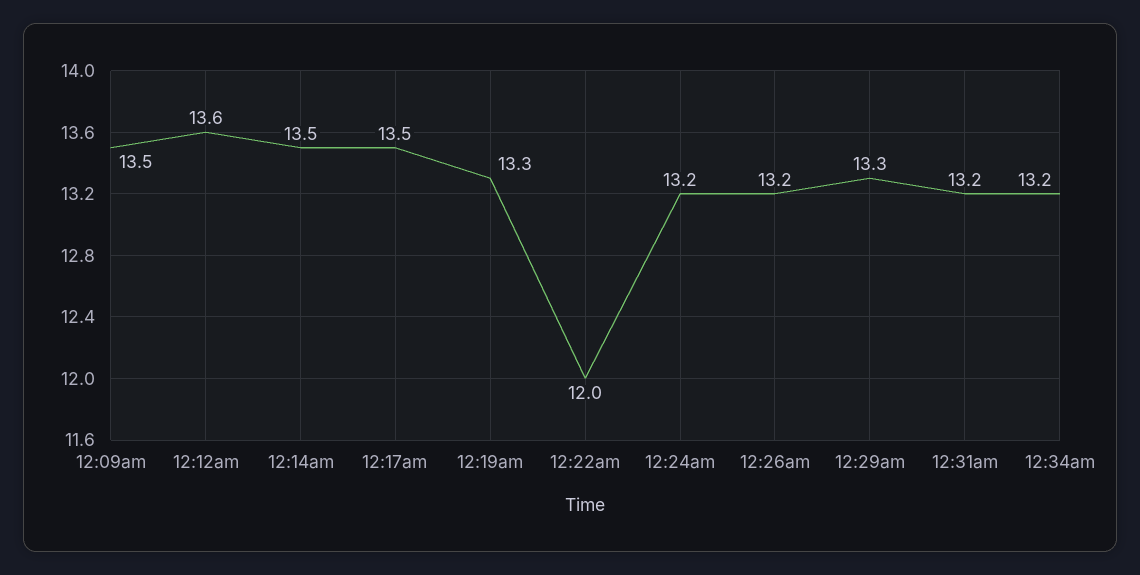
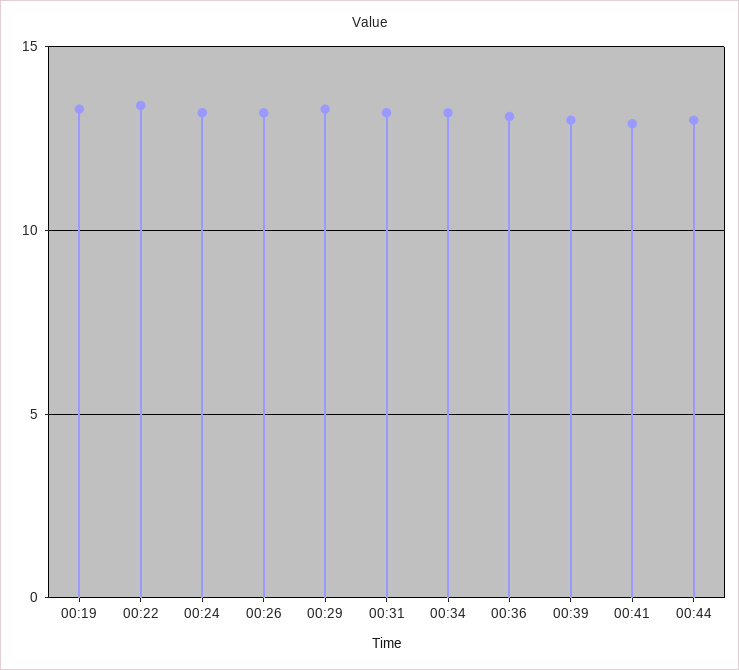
12:09am: 13.5 -> none
12:12am: 13.6 -> none
12:14am: 13.5 -> none
12:17am: 13.5 -> none
12:22am: 12 -> 13.5
00:36: none -> 13
00:39: none -> 13
00:41: none -> 13
00:44: none -> 13

